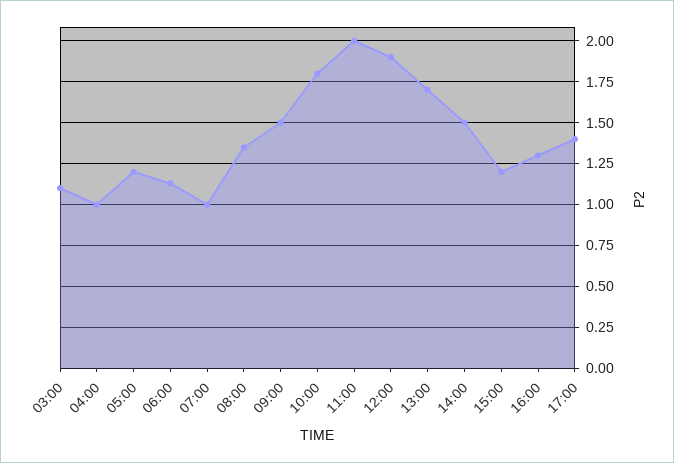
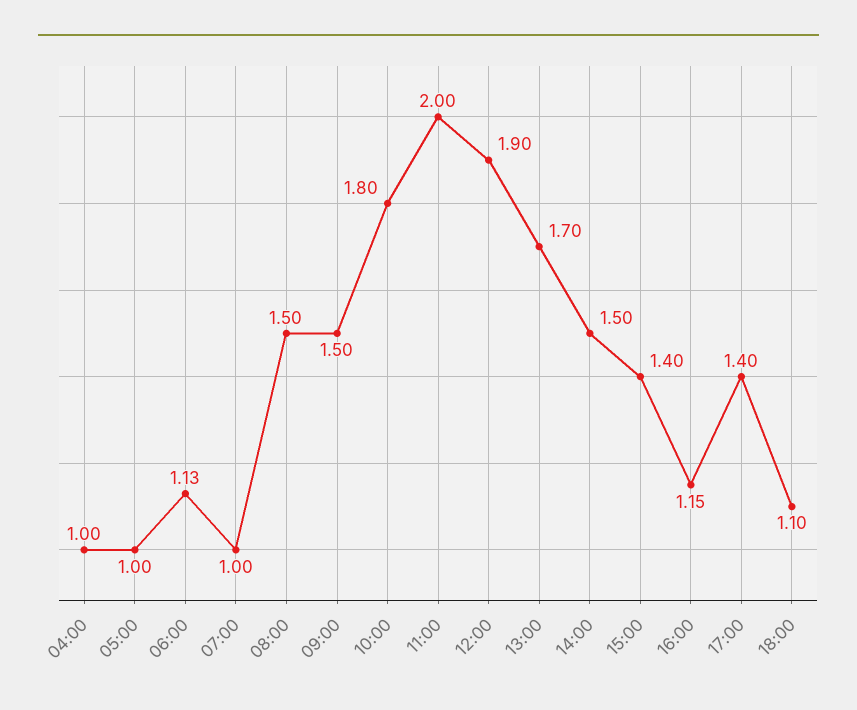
03:00: 1.1 -> none
05:00: 1.2 -> 1
08:00: 1.35 -> 1.5
15:00: 1.2 -> 1.4
16:00: 1.3 -> 1.15
18:00: none -> 1.1

